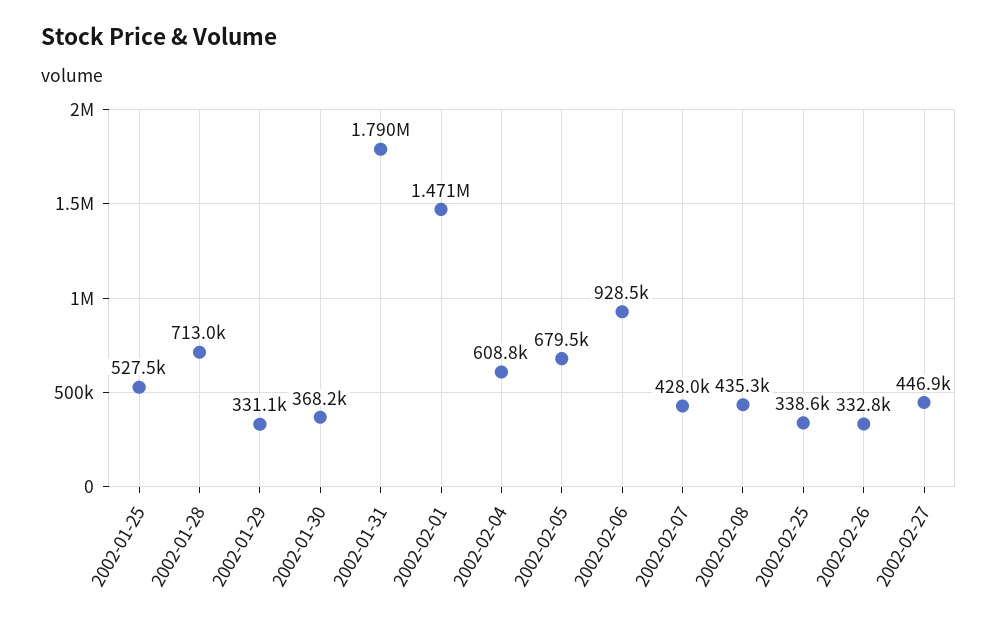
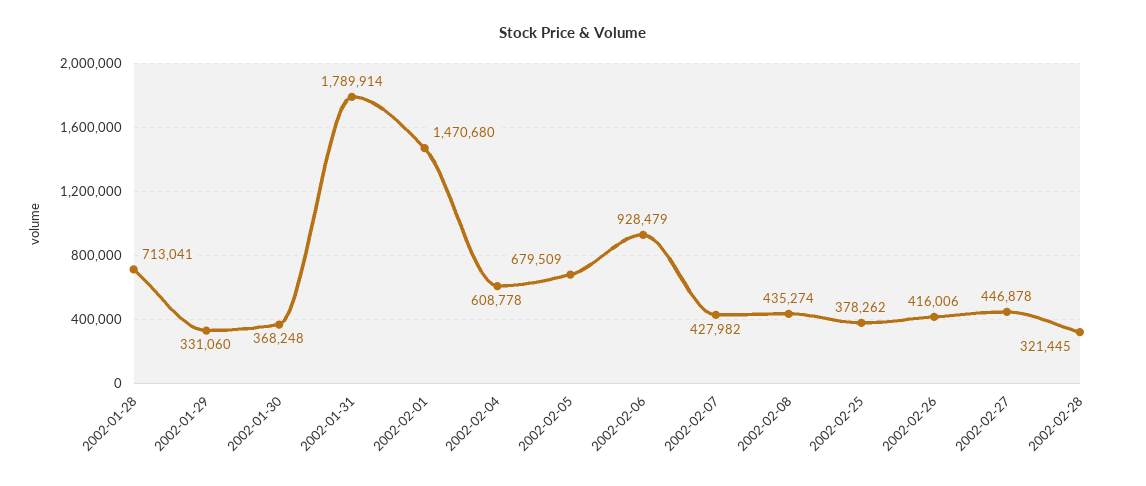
2002-01-25: 527500 -> none
2002-02-25: 338600 -> 378262
2002-02-26: 332800 -> 416006
2002-02-28: none -> 321445

